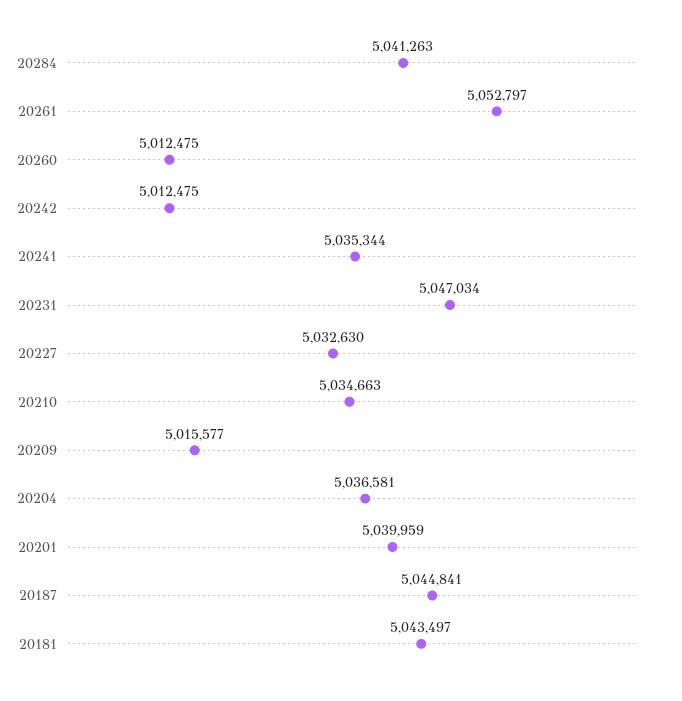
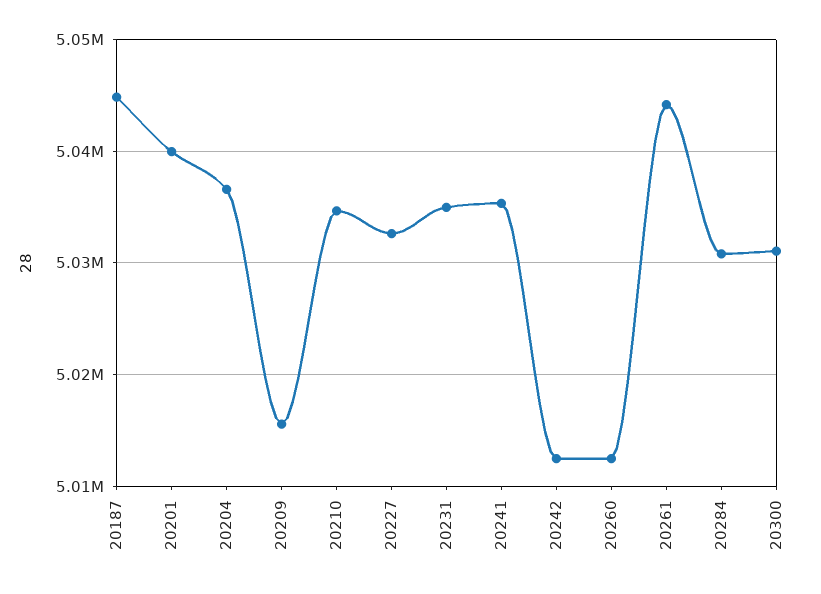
20284: 5041263 -> 5031000
20261: 5052797 -> 5044000
20231: 5047034 -> 5035000
20181: 5043497 -> none
20300: none -> 5031000

